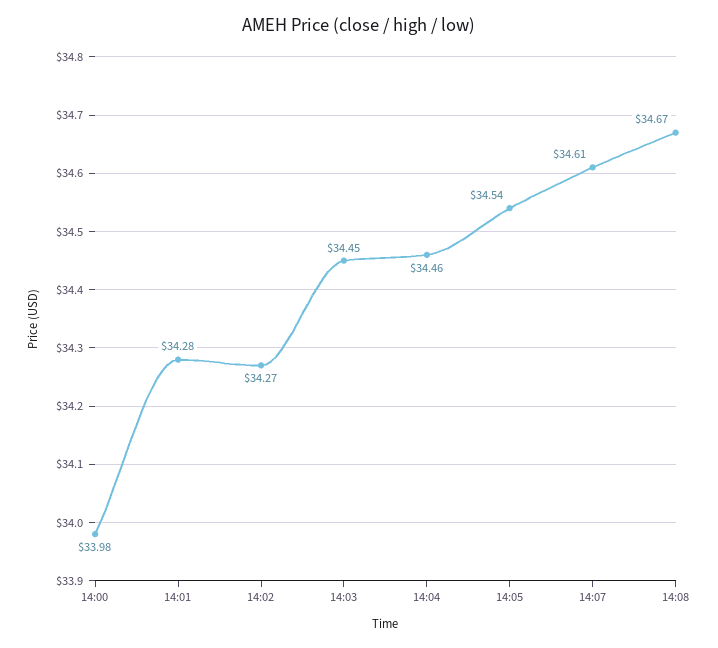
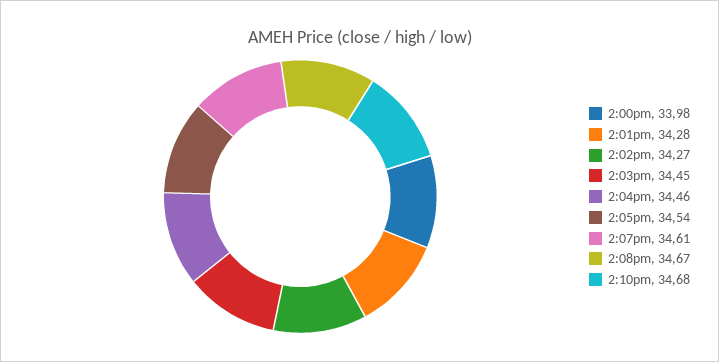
2:10pm: none -> 34.68

